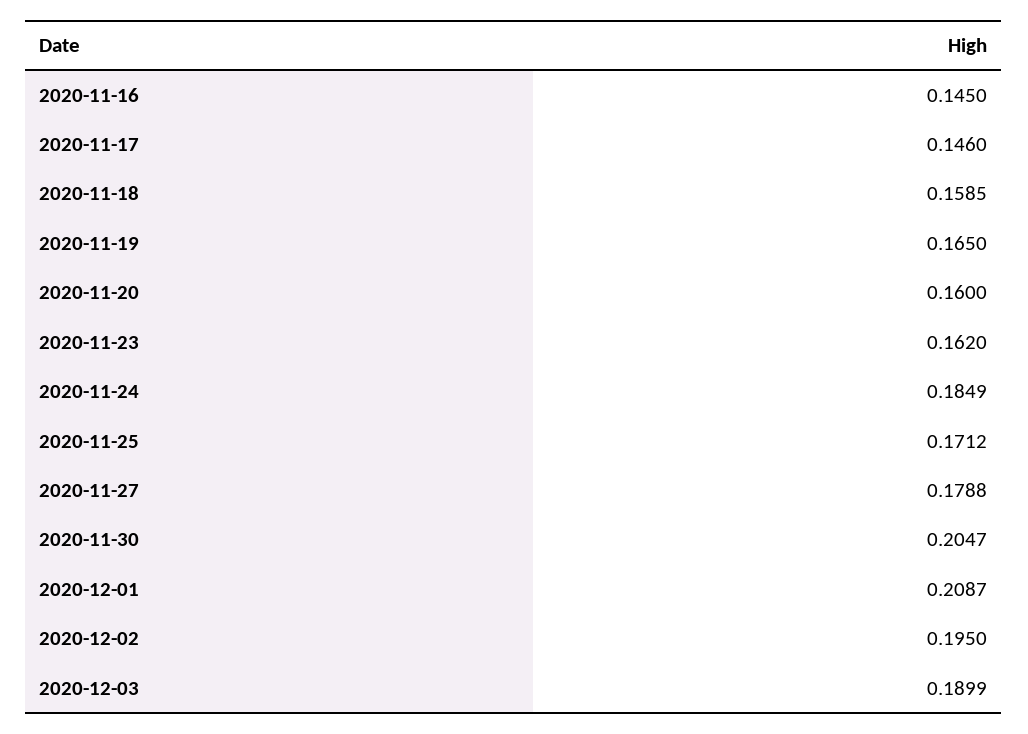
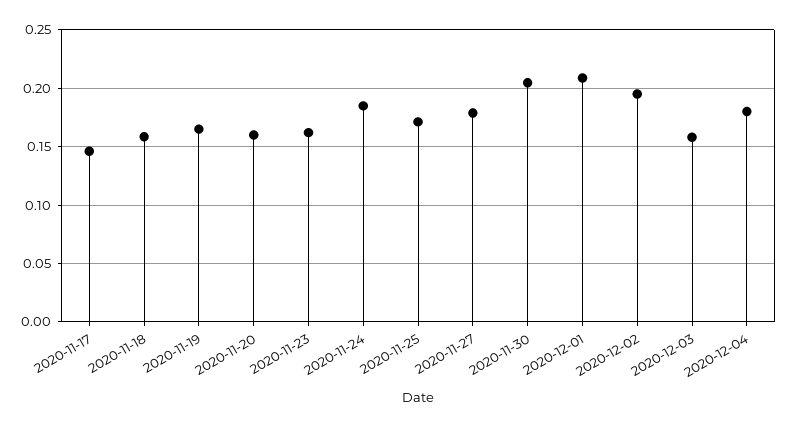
2020-11-16: 0.145 -> none
2020-12-03: 0.1899 -> 0.16
2020-12-04: none -> 0.18

